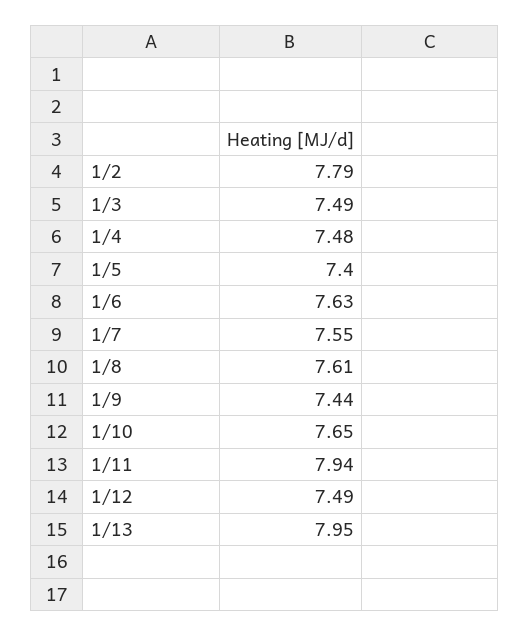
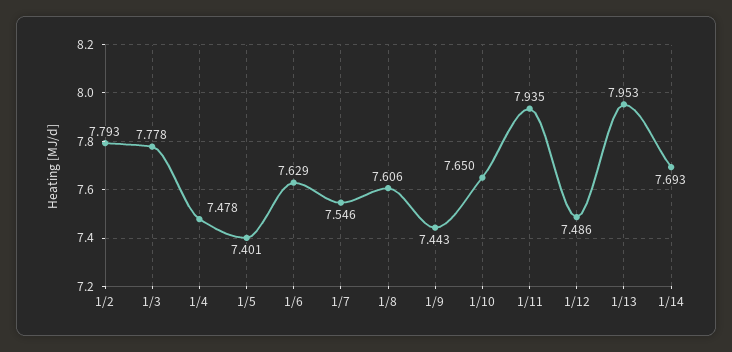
1/3: 7.49 -> 7.778
1/14: none -> 7.693

